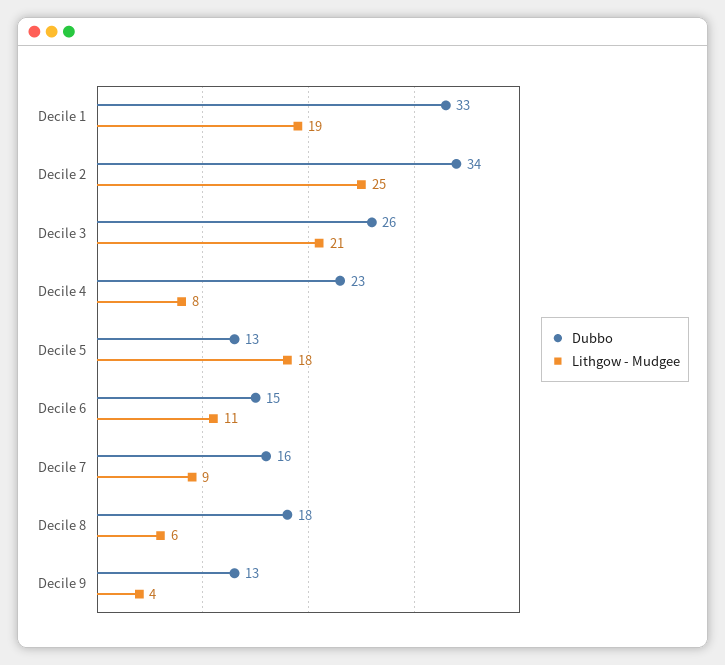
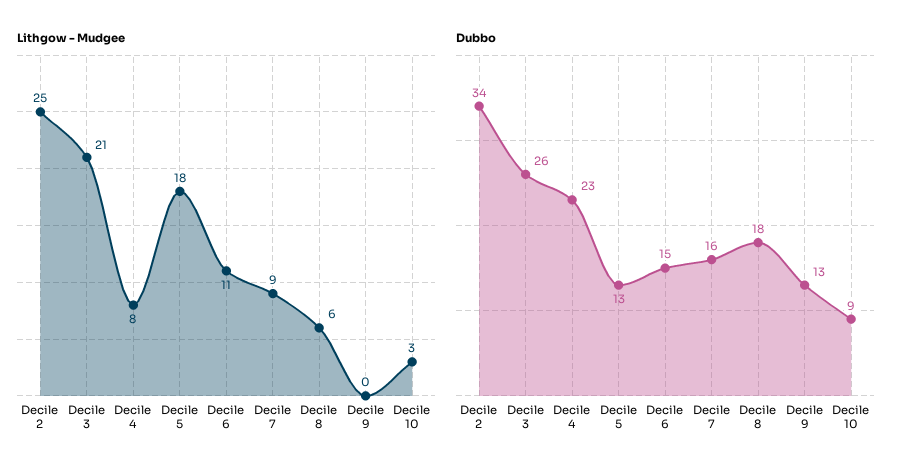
Dubbo, Decile 1: 33 -> none
Lithgow - Mudgee, Decile 1: 19 -> none
Lithgow - Mudgee, Decile 9: 4 -> 0
Lithgow - Mudgee, Decile 10: none -> 3
Dubbo, Decile 10: none -> 9

